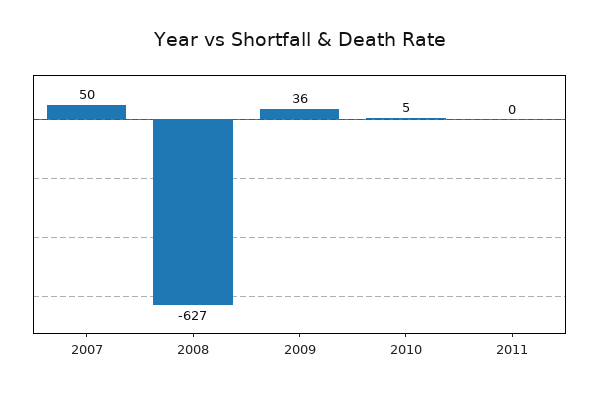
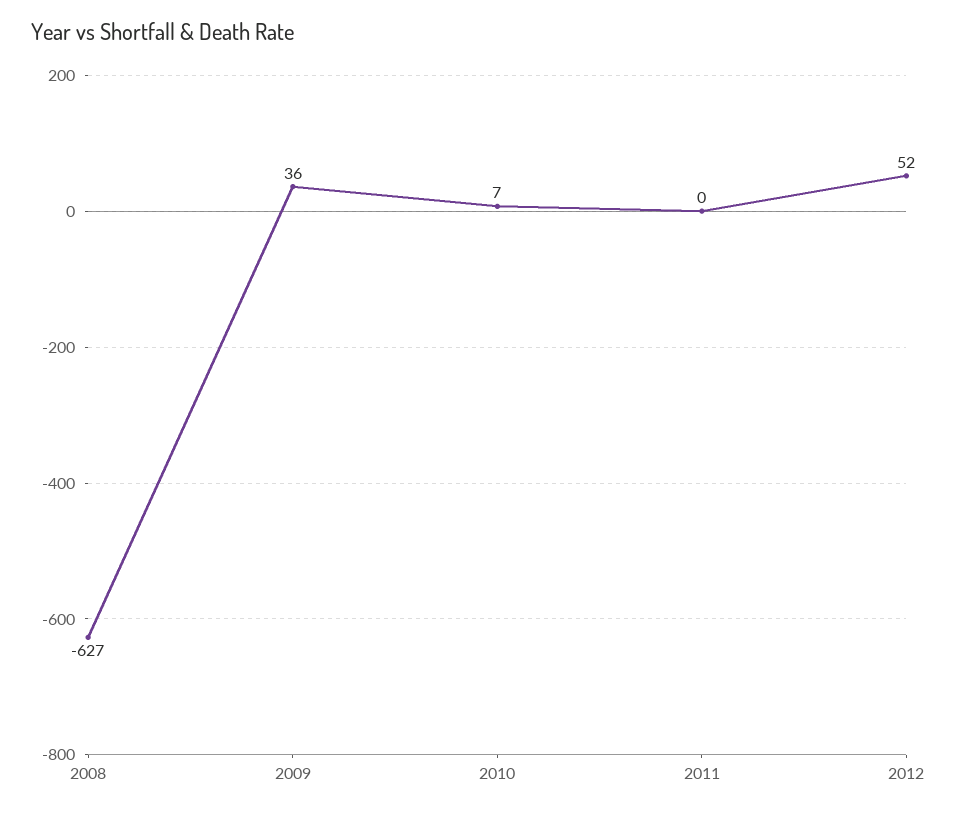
2007: 50 -> none
2010: 5 -> 7
2012: none -> 52

